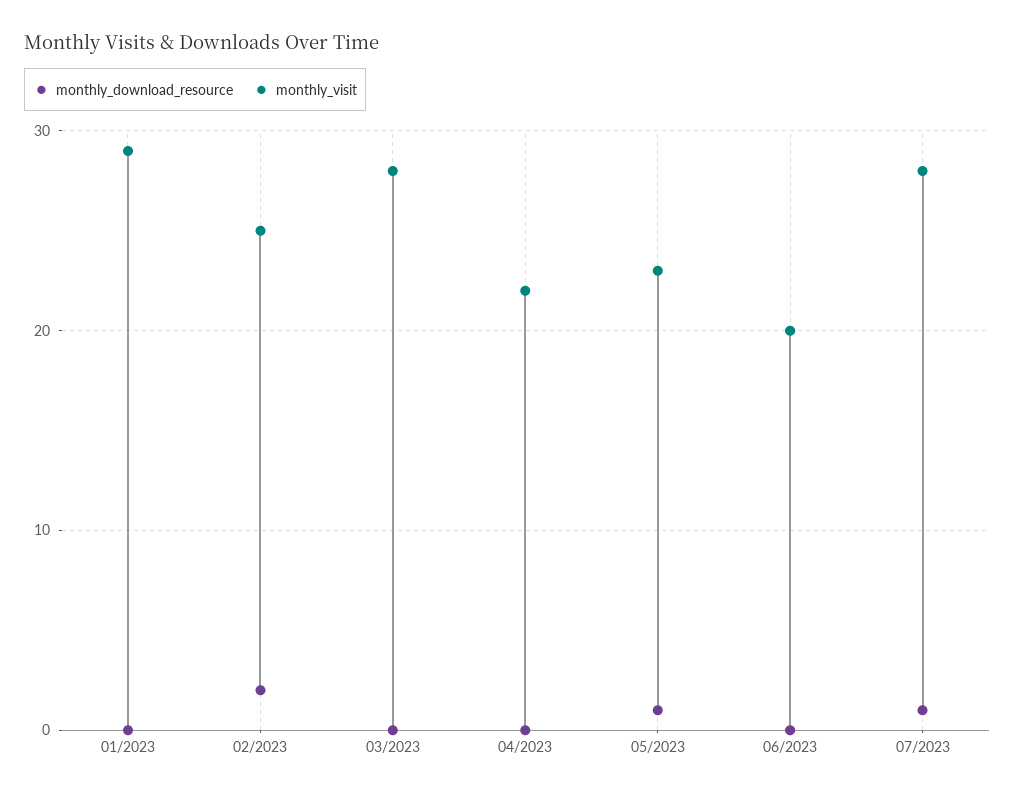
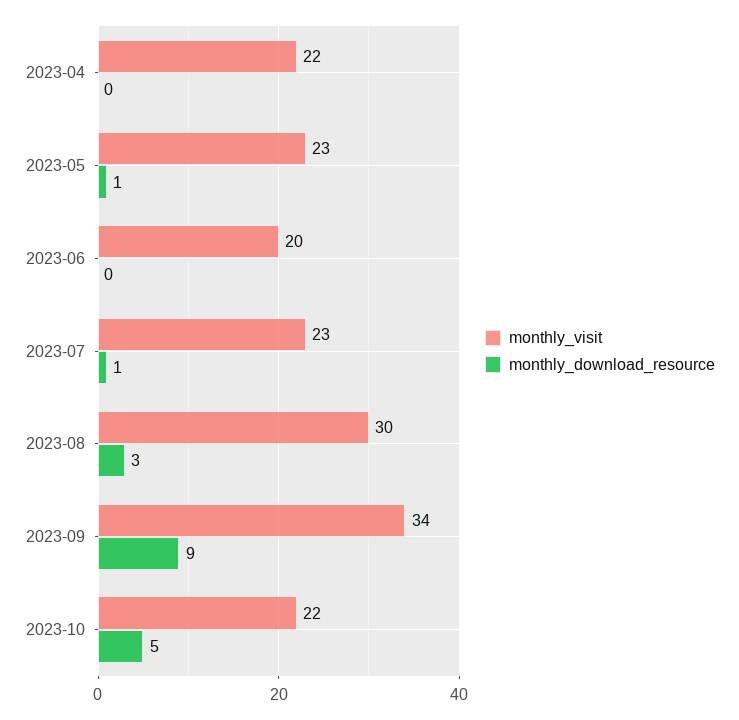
monthly_download_resource, 01/2023: 0 -> none
monthly_visit, 01/2023: 29 -> none
monthly_download_resource, 02/2023: 2 -> none
monthly_visit, 02/2023: 25 -> none
monthly_download_resource, 03/2023: 0 -> none
monthly_visit, 03/2023: 28 -> none
monthly_visit, 07/2023: 28 -> 23
monthly_visit, 2023-08: none -> 30
monthly_download_resource, 2023-08: none -> 3
monthly_visit, 2023-09: none -> 34
monthly_download_resource, 2023-09: none -> 9
monthly_visit, 2023-10: none -> 22
monthly_download_resource, 2023-10: none -> 5

